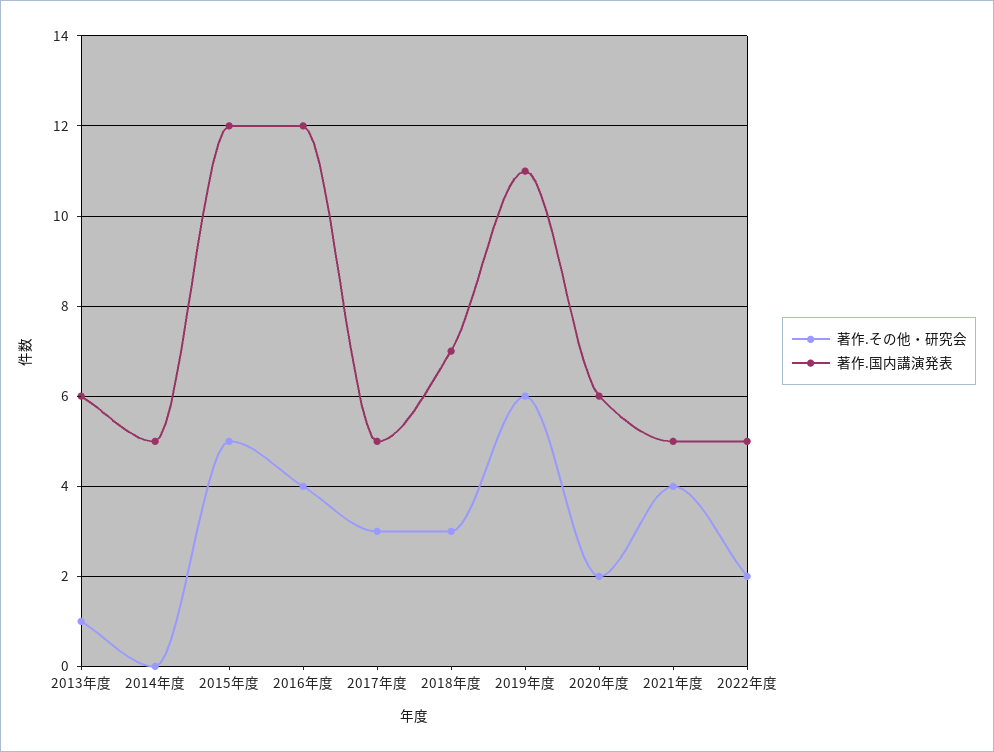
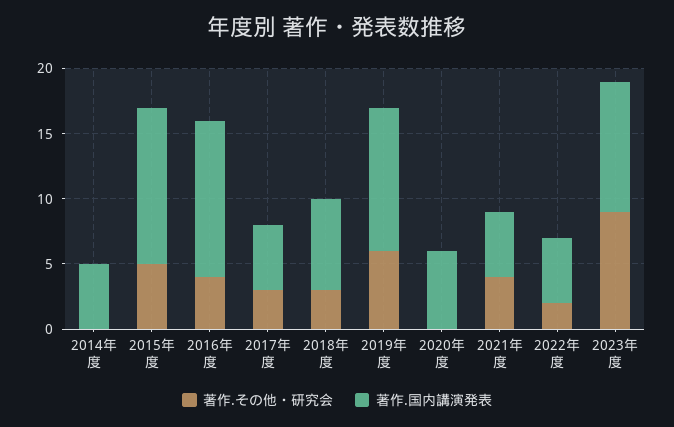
著作.その他・研究会, 2013年度: 1 -> none
著作.国内講演発表, 2013年度: 6 -> none
著作.その他・研究会, 2020年度: 2 -> 0
著作.その他・研究会, 2023年度: none -> 9
著作.国内講演発表, 2023年度: none -> 10

